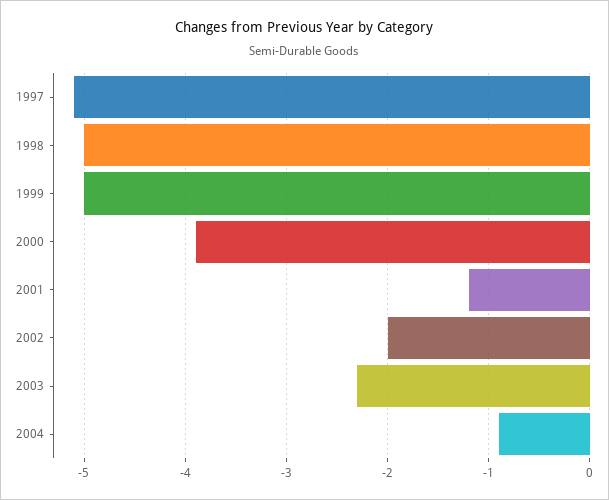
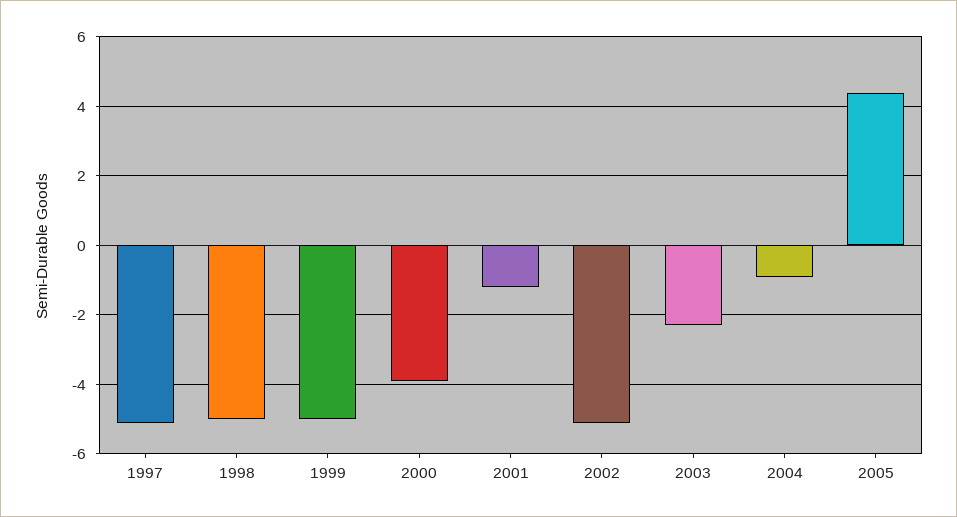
2002: -2 -> -5
2005: none -> 4.5

